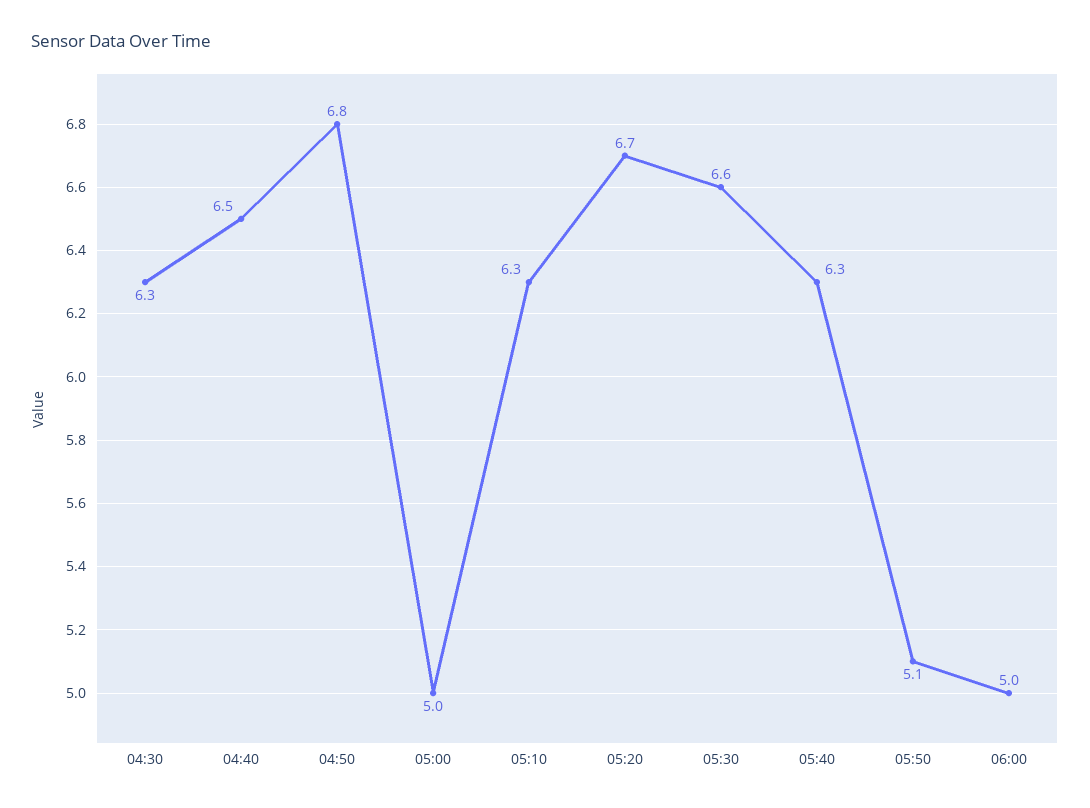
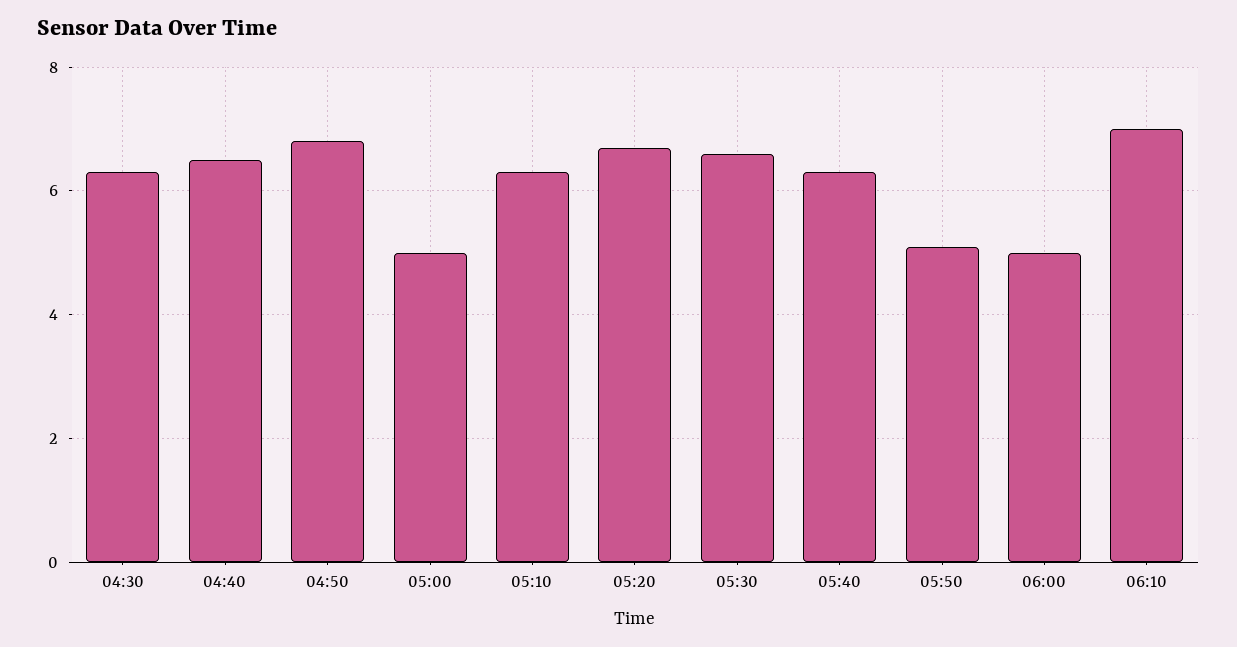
06:10: none -> 7

